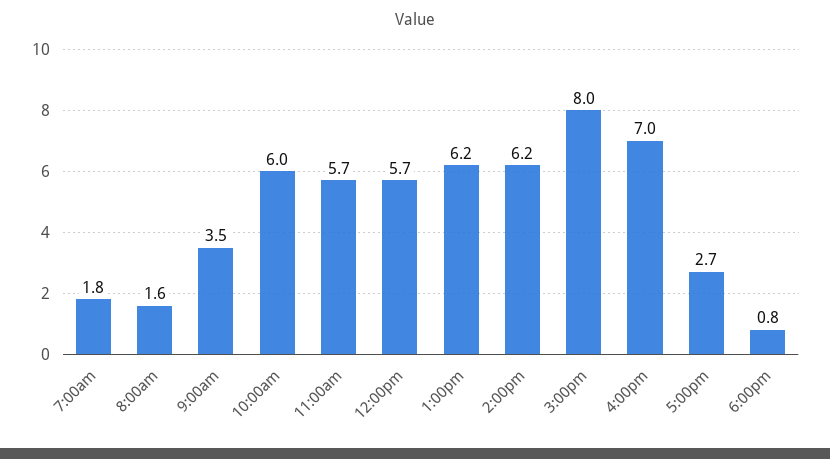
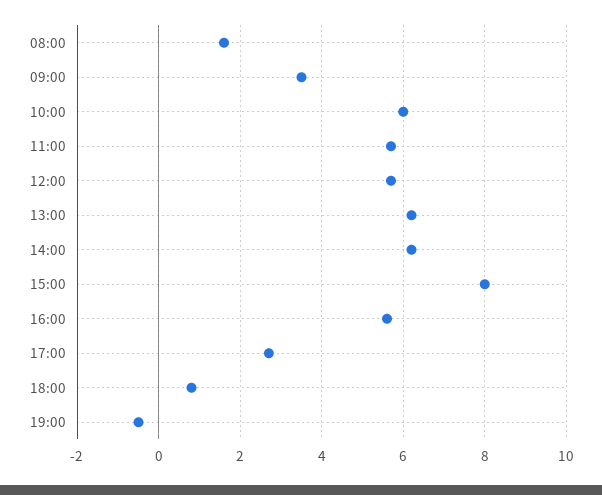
7:00am: 1.8 -> none
4:00pm: 7 -> 5.5
19:00: none -> -0.5

